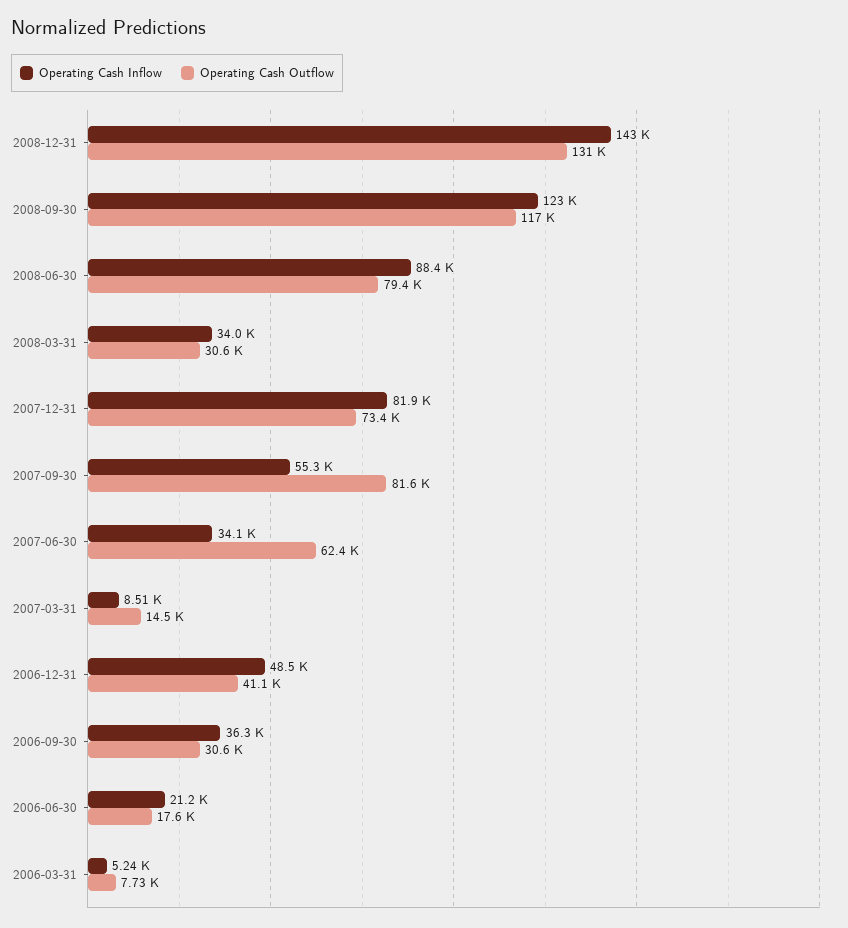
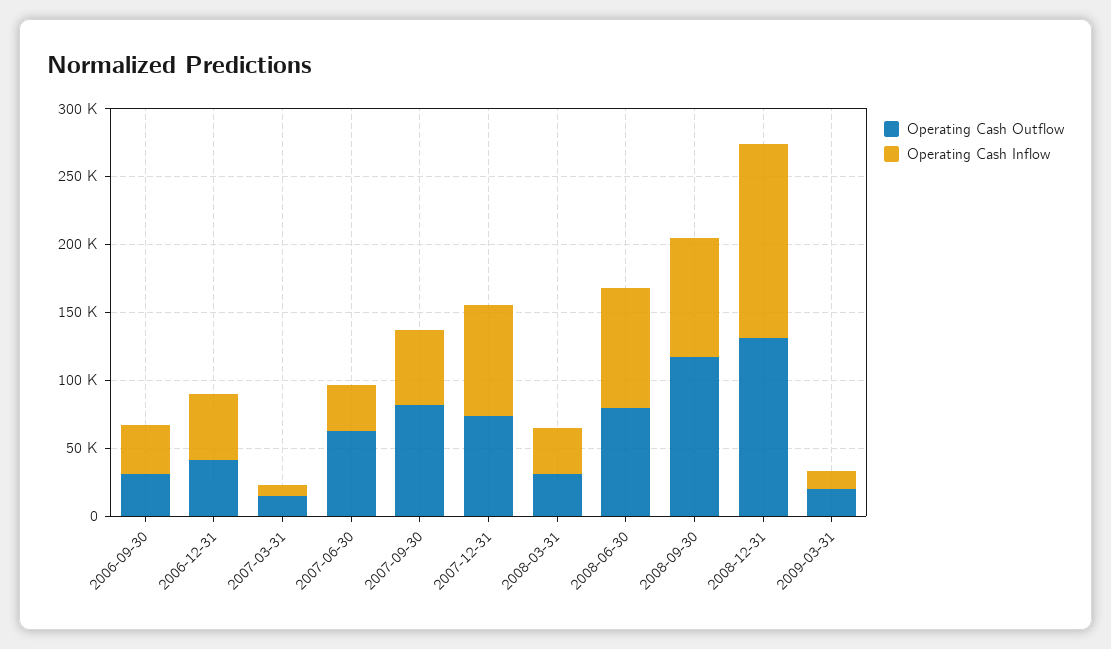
Operating Cash Inflow, 2008-09-30: 123000 -> 90000
Operating Cash Inflow, 2006-06-30: 21200 -> none
Operating Cash Outflow, 2006-06-30: 17600 -> none
Operating Cash Inflow, 2006-03-31: 5240 -> none
Operating Cash Outflow, 2006-03-31: 7730 -> none
Operating Cash Outflow, 2009-03-31: none -> 20000
Operating Cash Inflow, 2009-03-31: none -> 10000

